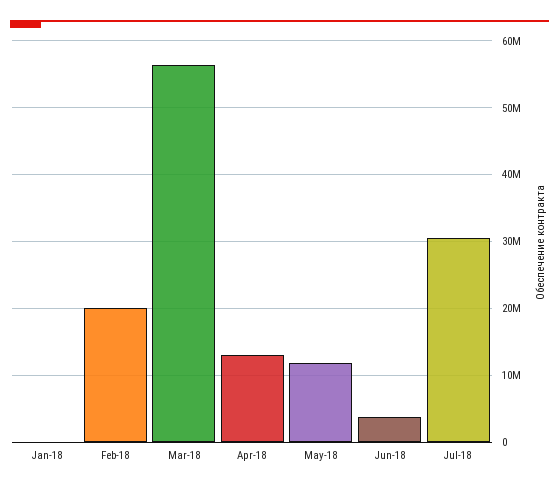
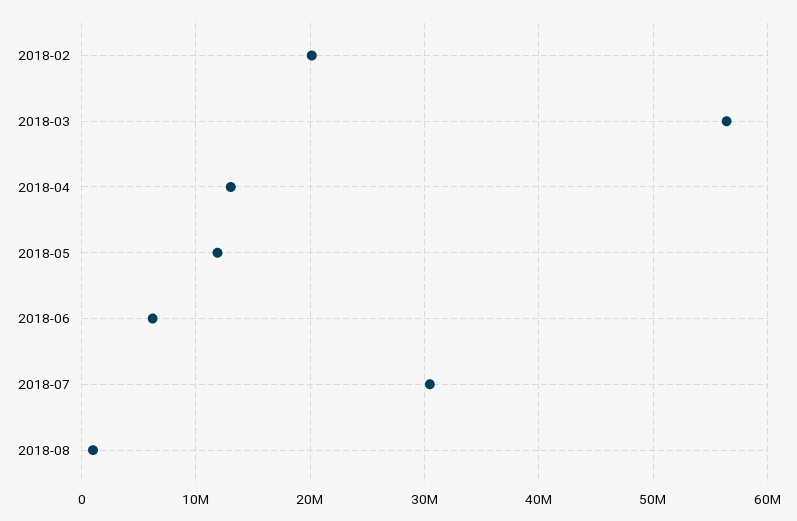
Jan-18: 0 -> none
Jun-18: 4000000 -> 6000000
2018-08: none -> 1000000

